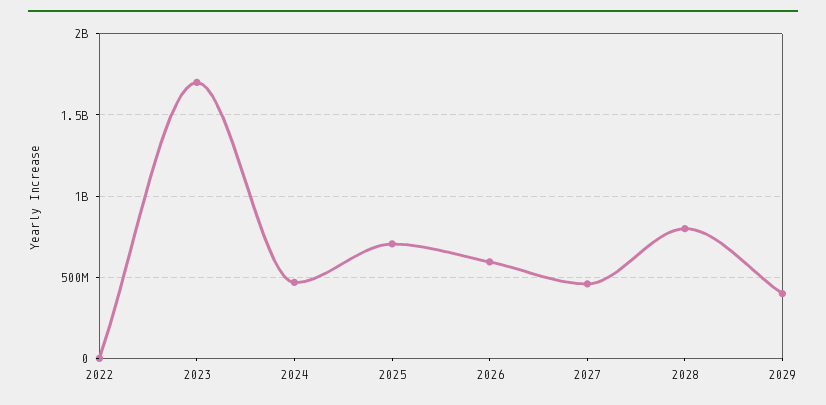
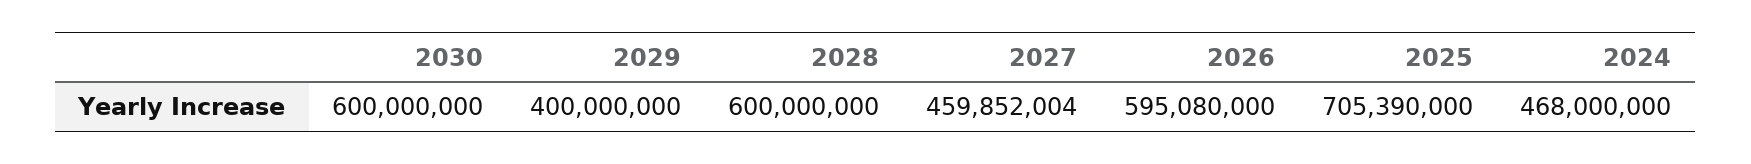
2022: 0 -> none
2023: 1700000000 -> none
2028: 800000000 -> 600000000
2030: none -> 600000000

